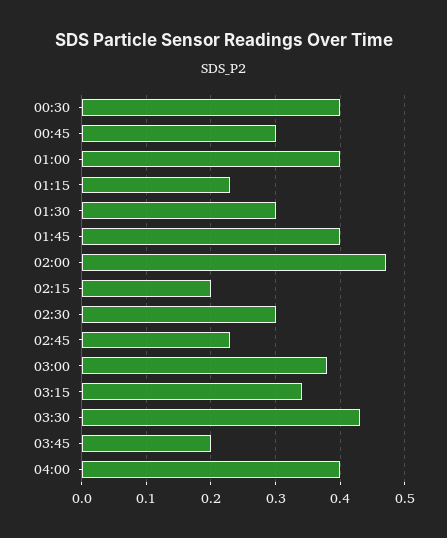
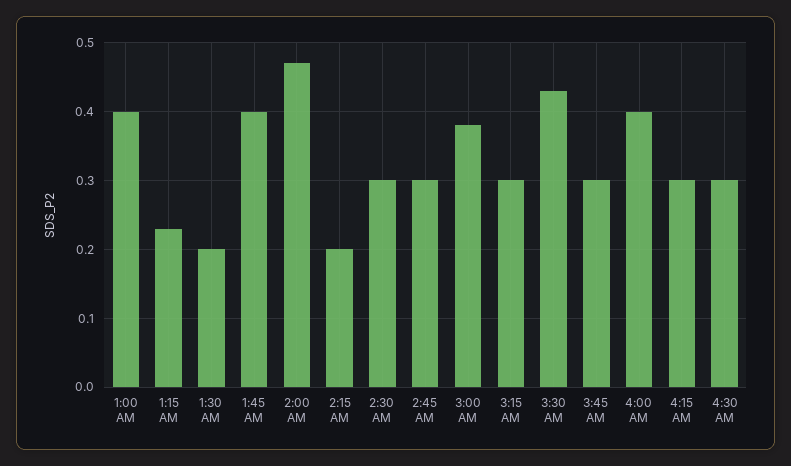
00:30: 0.4 -> none
00:45: 0.3 -> none
01:30: 0.3 -> 0.2
02:45: 0.23 -> 0.3
03:15: 0.34 -> 0.3
03:45: 0.2 -> 0.3
4:15 AM: none -> 0.3
4:30 AM: none -> 0.3

